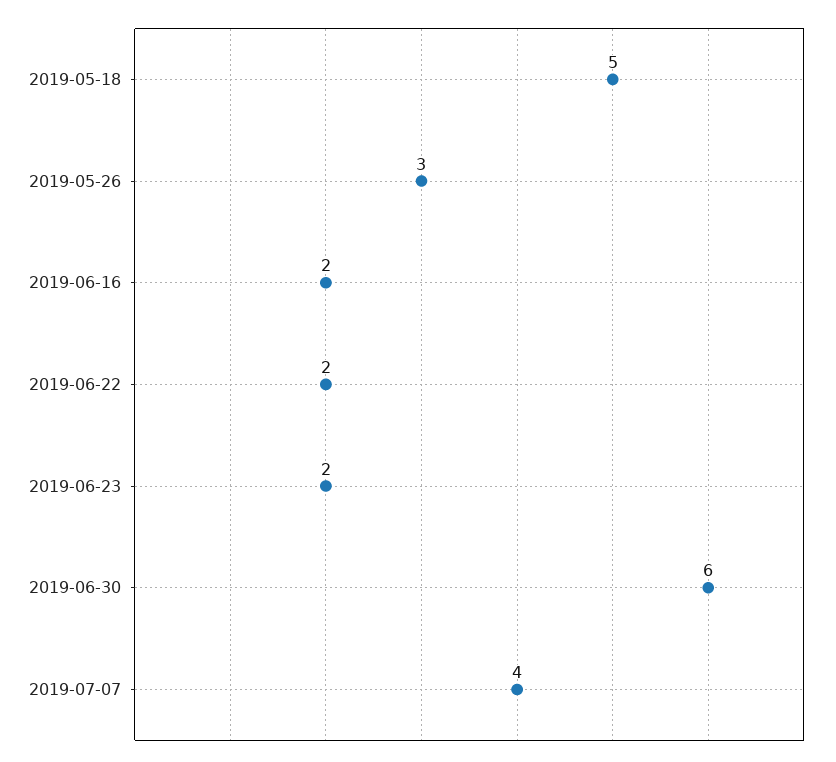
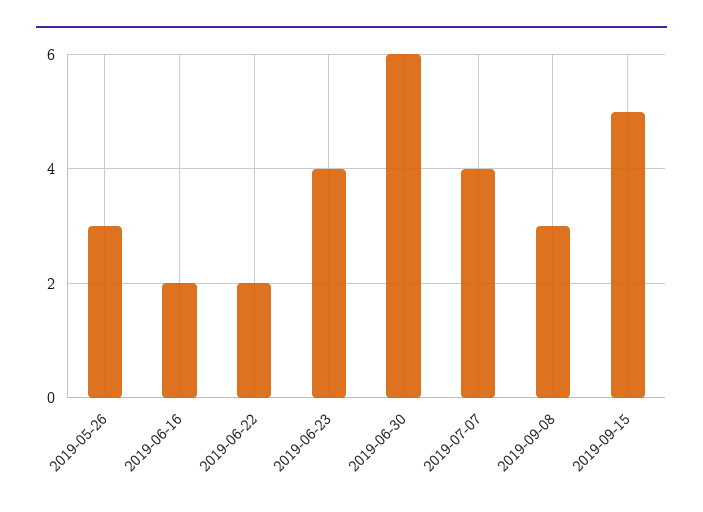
2019-05-18: 5 -> none
2019-06-23: 2 -> 4
2019-09-08: none -> 3
2019-09-15: none -> 5

